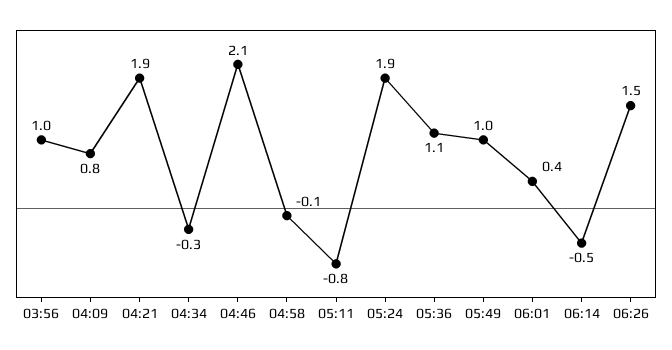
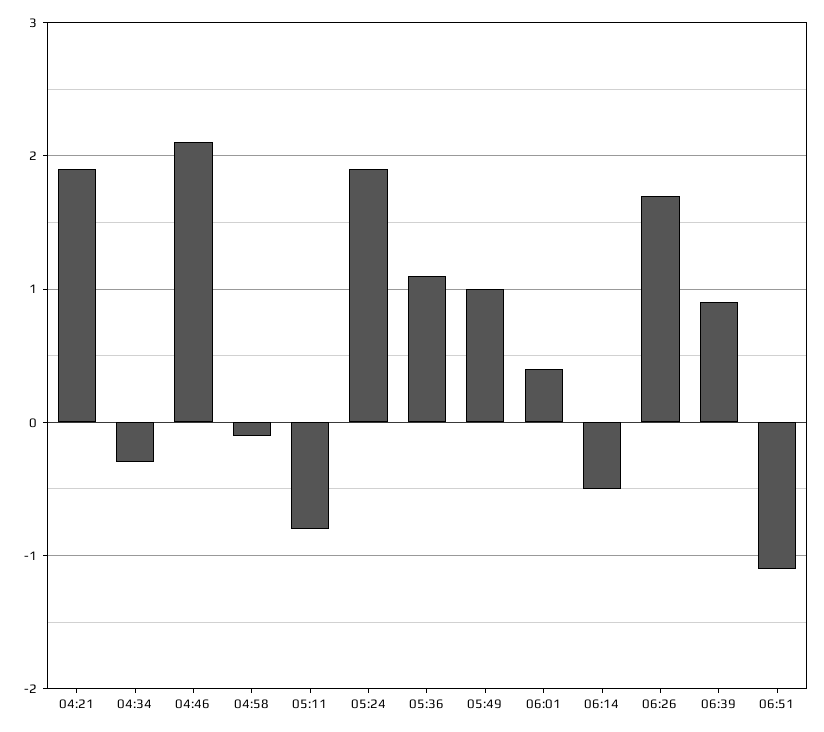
03:56: 1 -> none
04:09: 0.8 -> none
06:26: 1.5 -> 1.7
06:39: none -> 0.9
06:51: none -> -1.1

